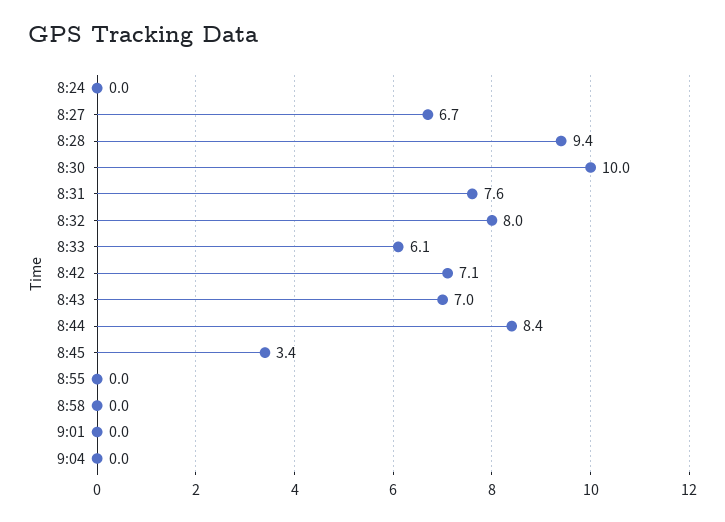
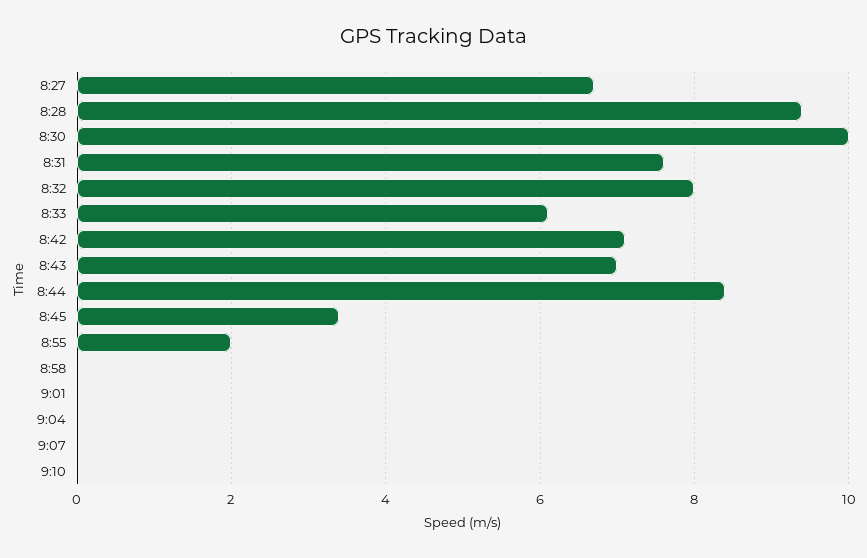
8:24: 0 -> none
8:55: 0 -> 2
9:07: none -> 0
9:10: none -> 0

